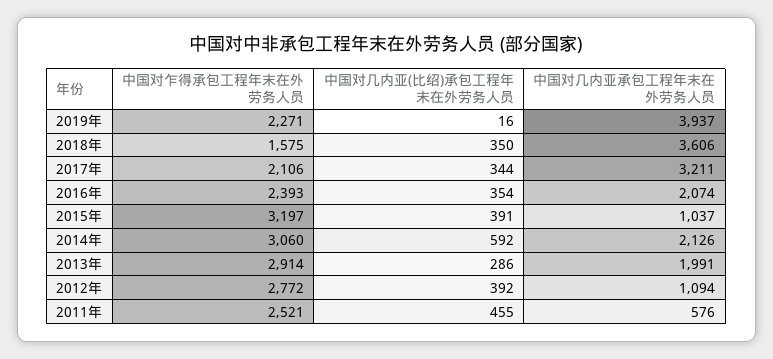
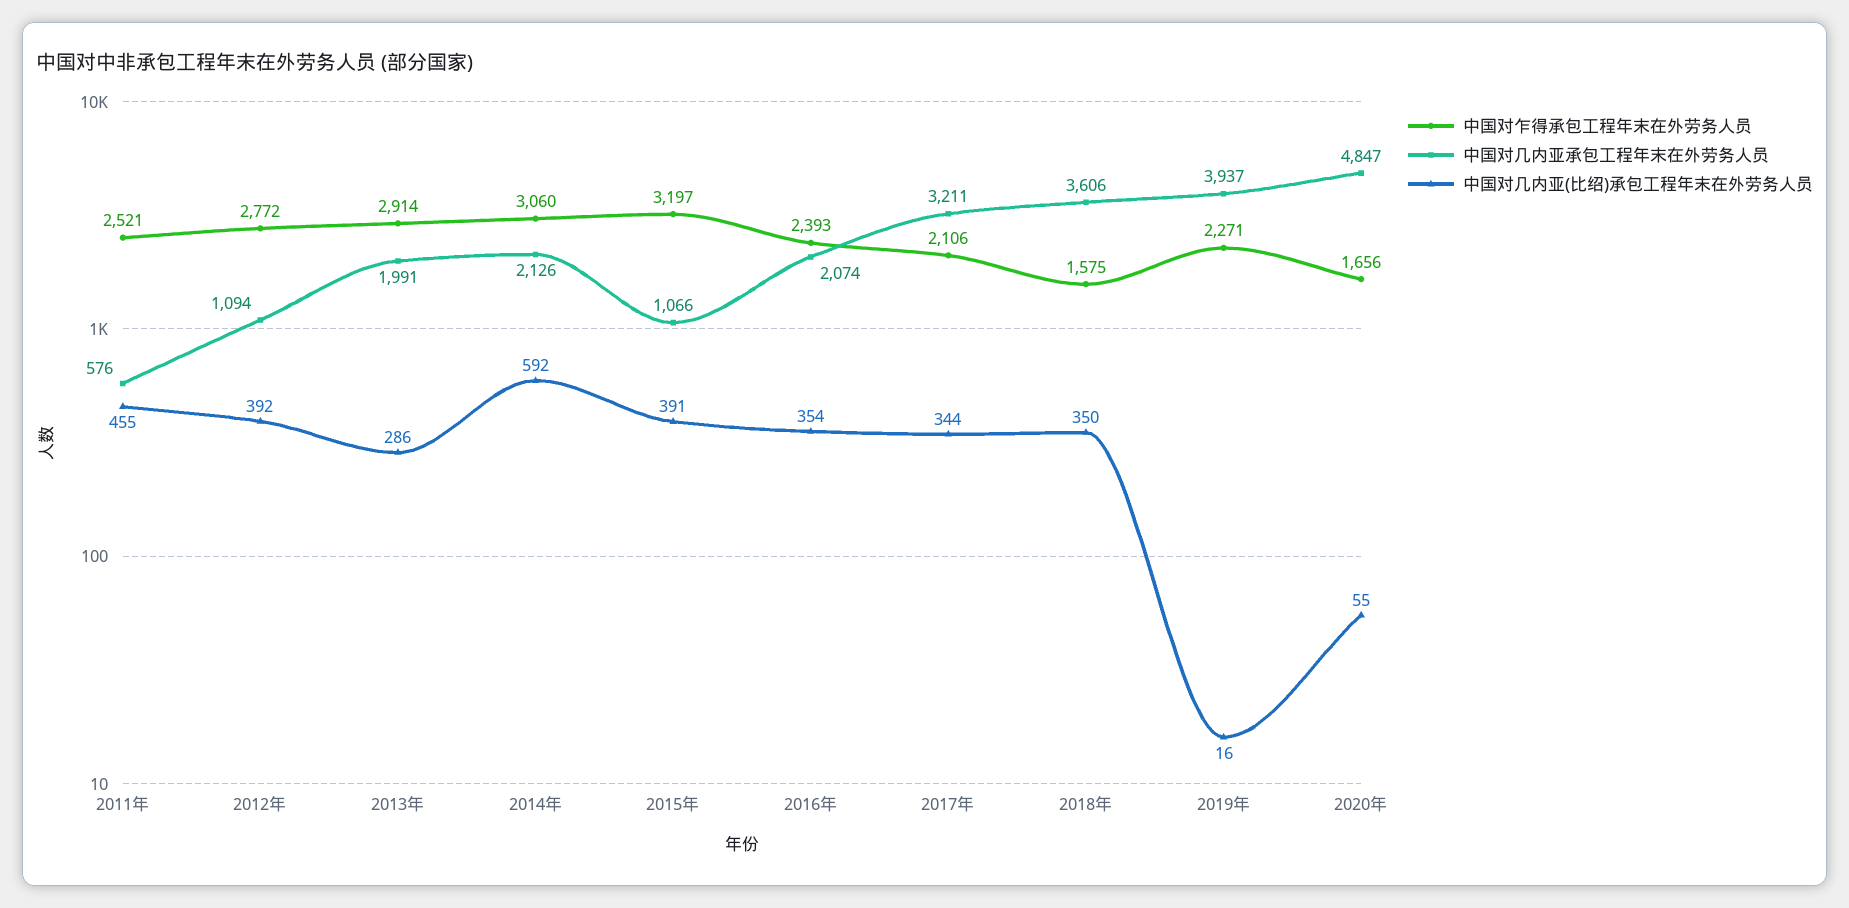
中国对几内亚承包工程年末在外劳务人员, 2015年: 1037 -> 1066
中国对乍得承包工程年末在外劳务人员, 2020年: none -> 1656
中国对几内亚承包工程年末在外劳务人员, 2020年: none -> 4847
中国对几内亚(比绍)承包工程年末在外劳务人员, 2020年: none -> 55

